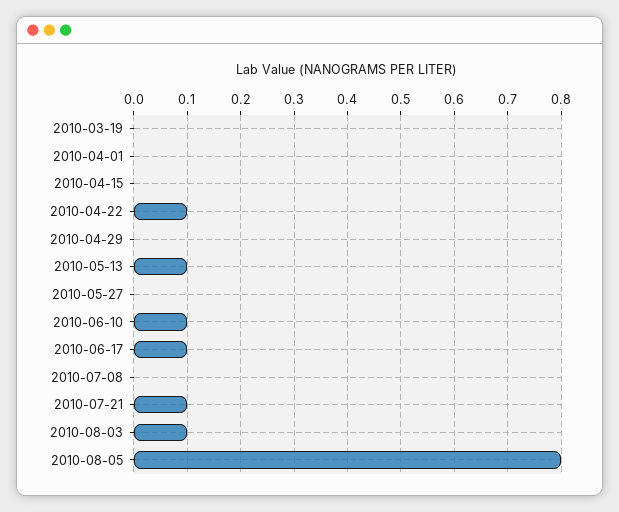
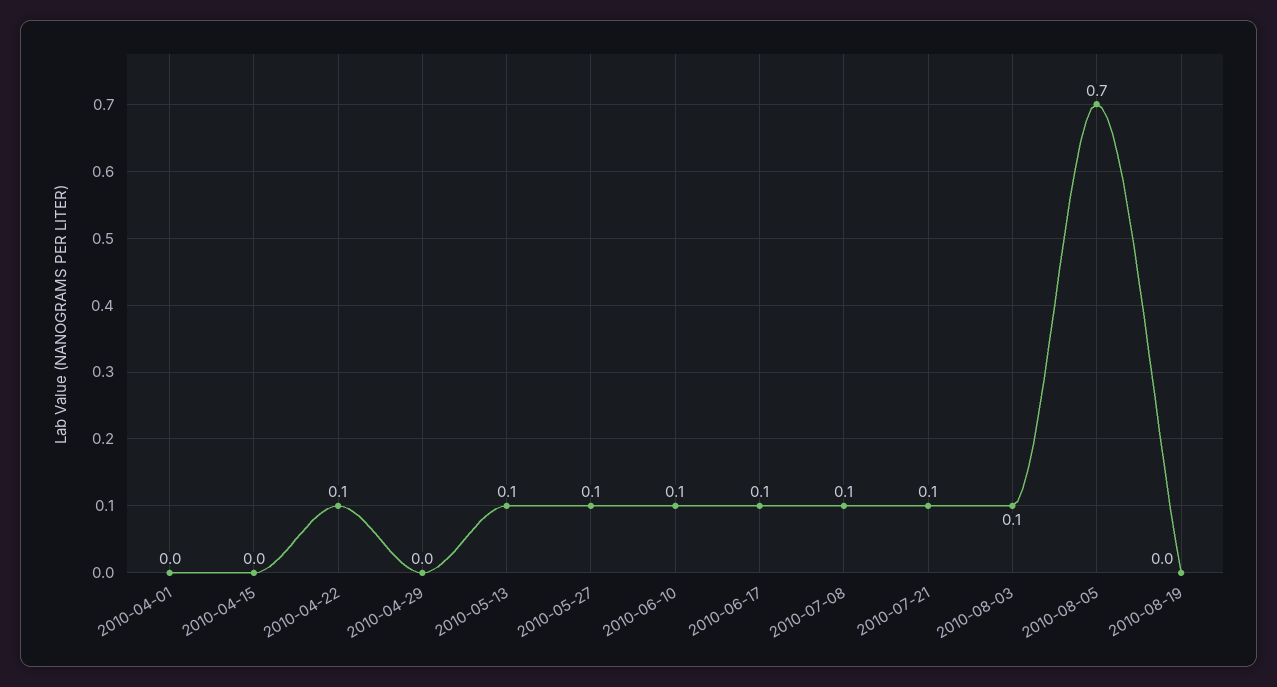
2010-03-19: 0 -> none
2010-05-27: 0 -> 0.1
2010-07-08: 0 -> 0.1
2010-08-05: 0.8 -> 0.7
2010-08-19: none -> 0

